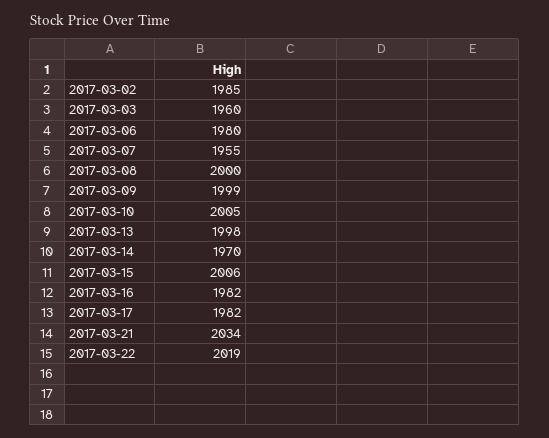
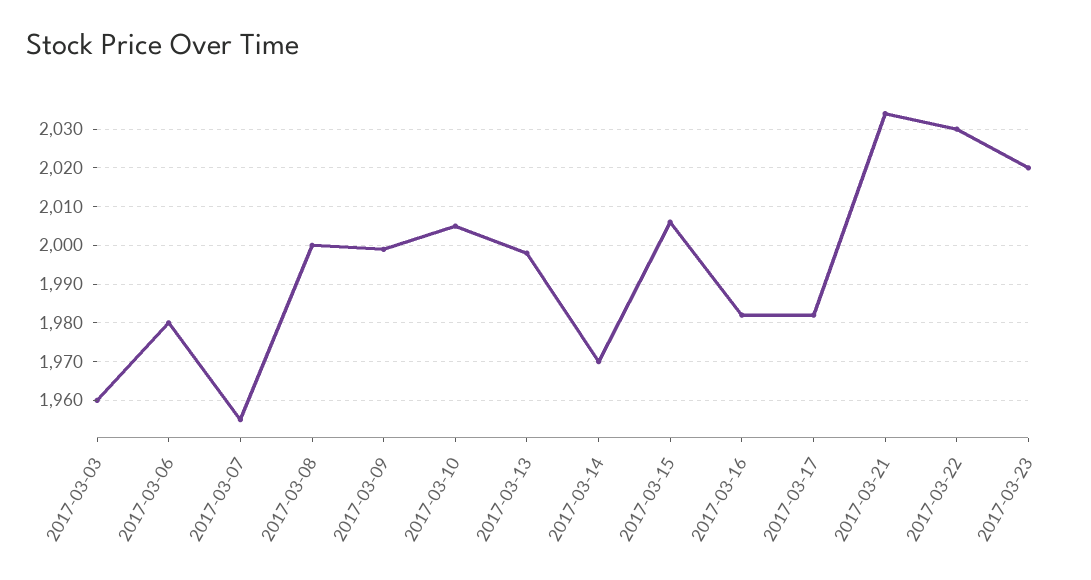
2017-03-02: 1985 -> none
2017-03-22: 2019 -> 2030
2017-03-23: none -> 2020

